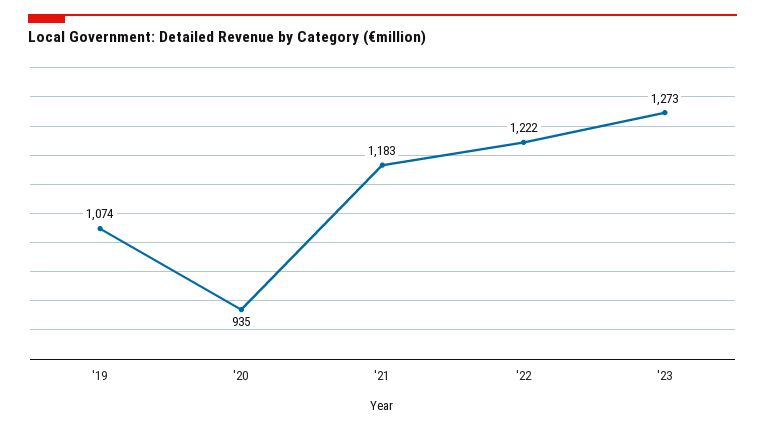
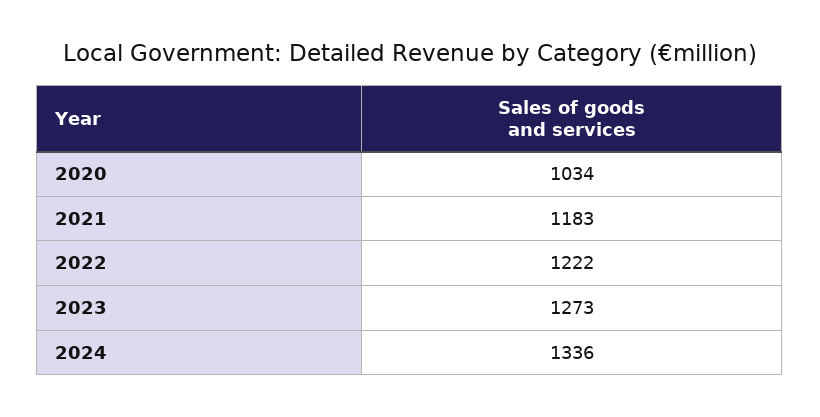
'19: 1074 -> none
'20: 935 -> 1034
2024: none -> 1336

